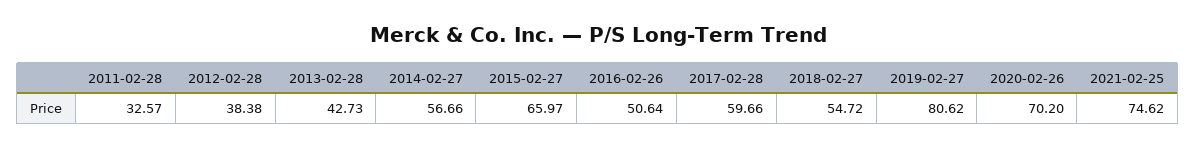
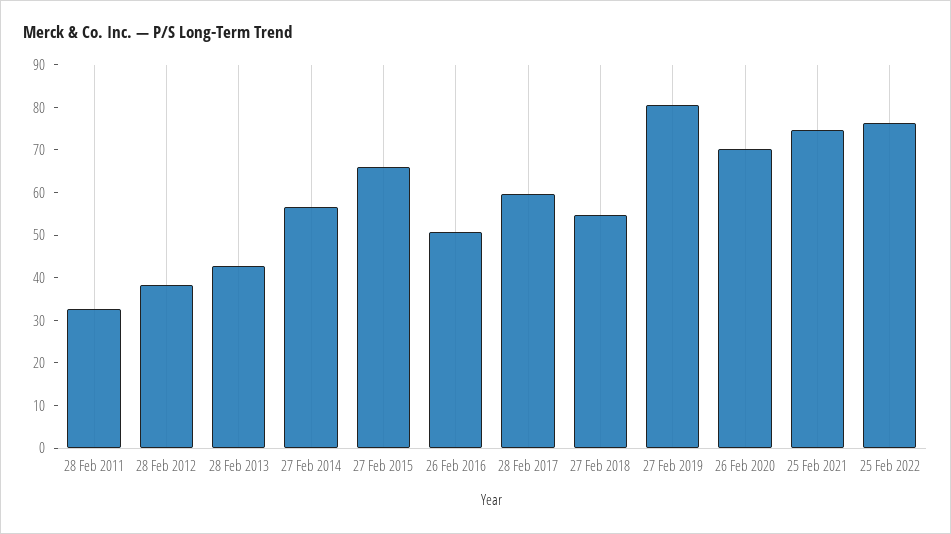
25 Feb 2022: none -> 76

